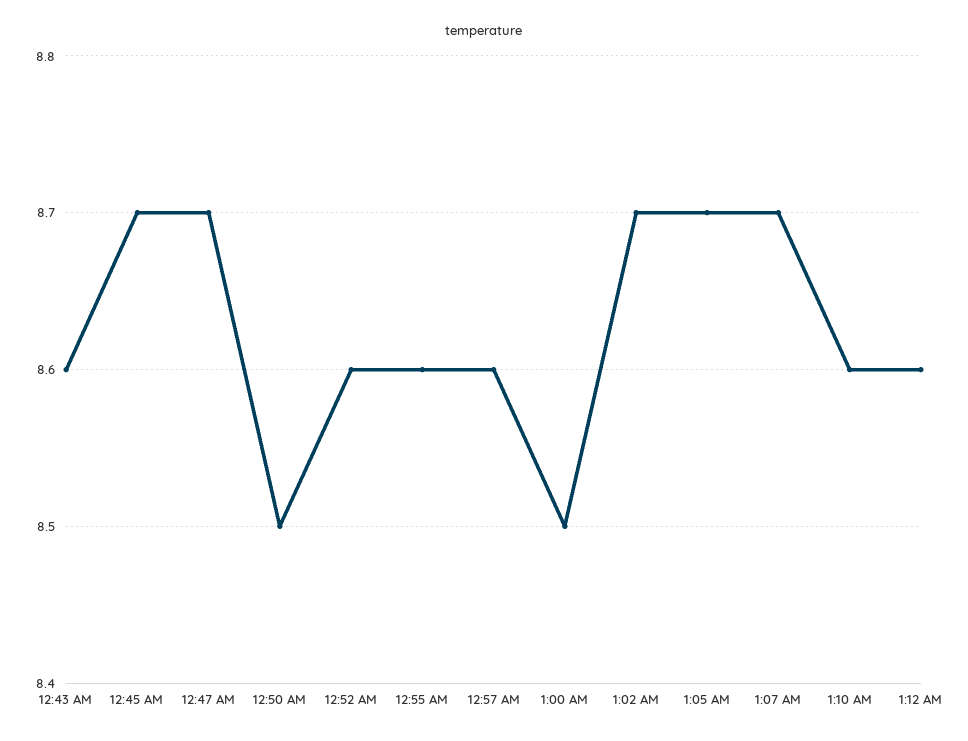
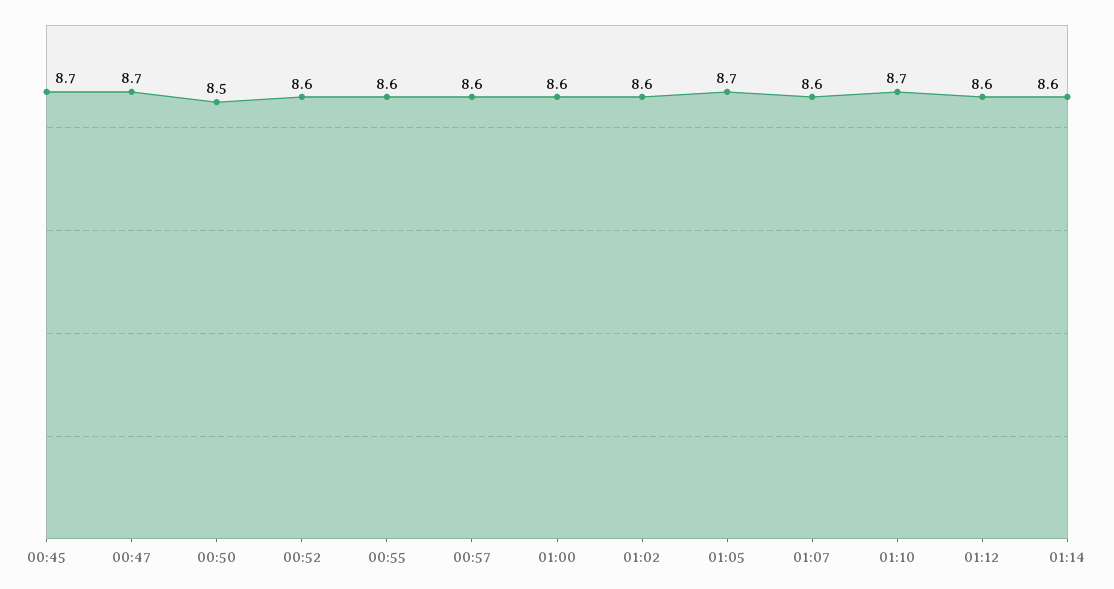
12:43 AM: 8.6 -> none
1:00 AM: 8.5 -> 8.6
1:02 AM: 8.7 -> 8.6
1:07 AM: 8.7 -> 8.6
1:10 AM: 8.6 -> 8.7
01:14: none -> 8.6

